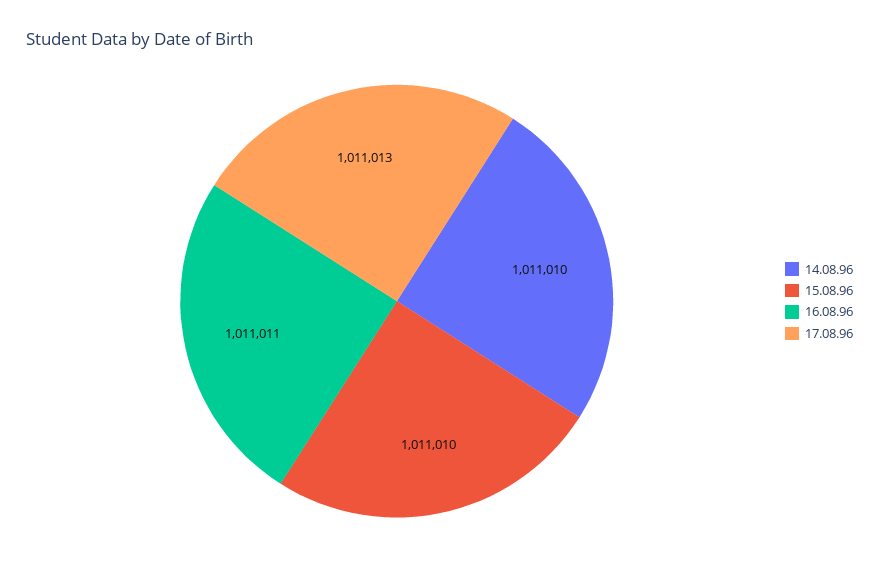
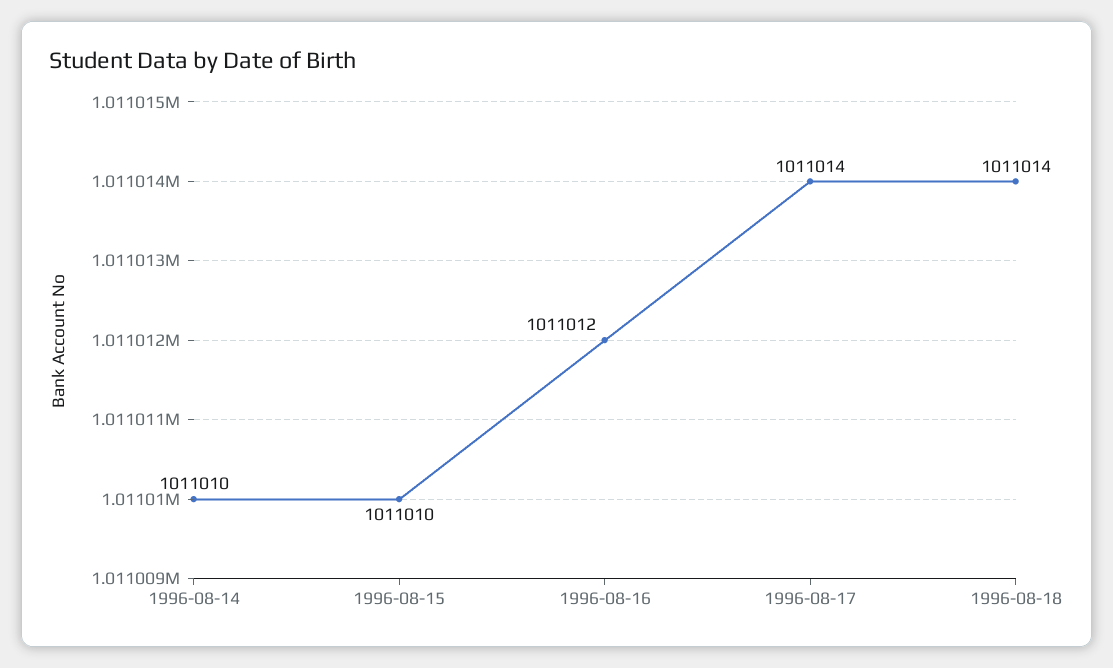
16.08.96: 1011011 -> 1011012
17.08.96: 1011013 -> 1011014
1996-08-18: none -> 1011014

